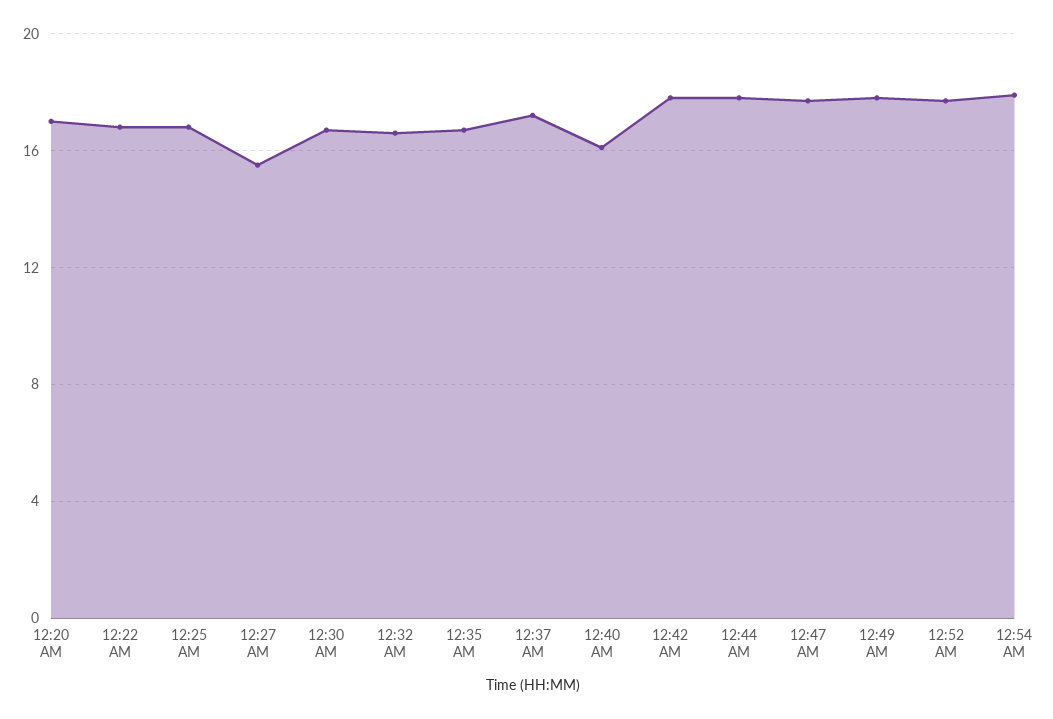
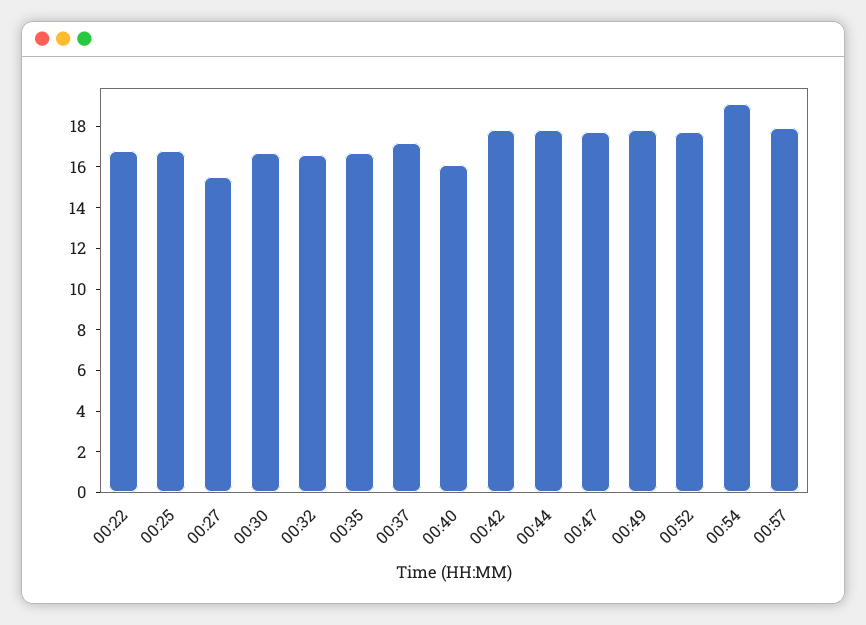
12:20 AM: 17 -> none
12:54 AM: 18 -> 19
00:57: none -> 18

